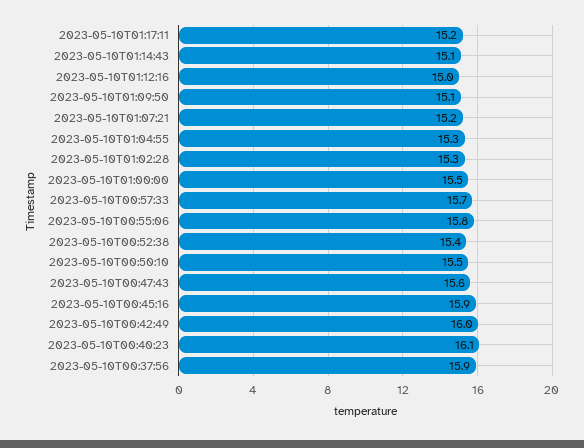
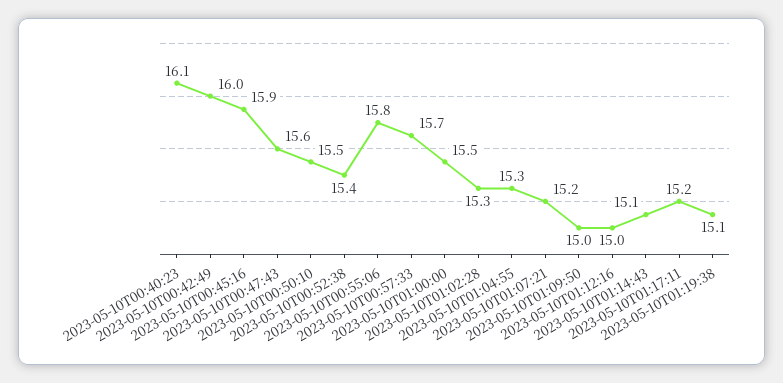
2023-05-10T01:09:50: 15.1 -> 15
2023-05-10T00:37:56: 15.9 -> none
2023-05-10T01:19:38: none -> 15.1

